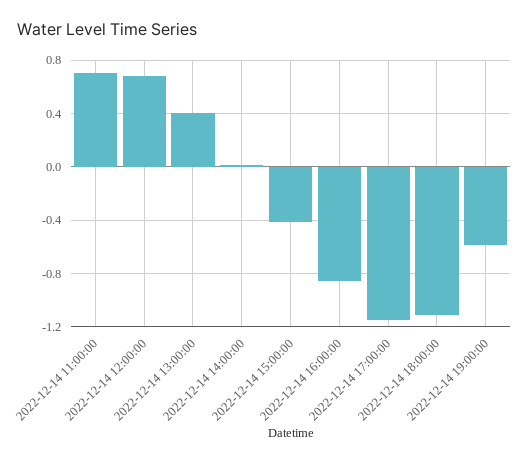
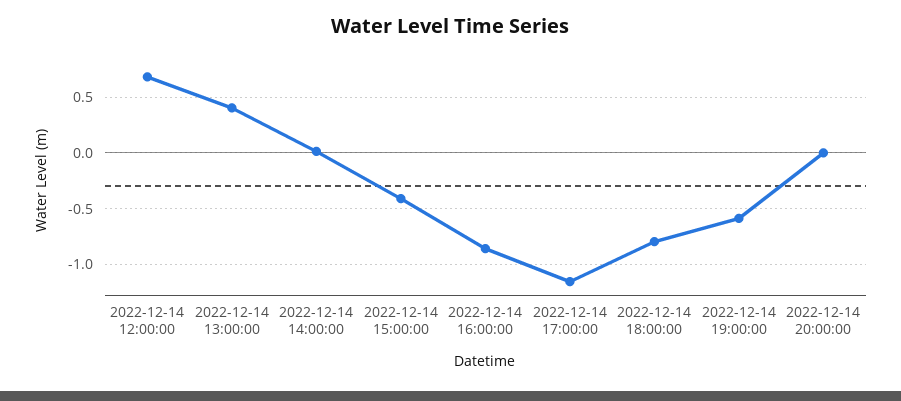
2022-12-14 11:00:00: 0.7 -> none
2022-12-14 18:00:00: -1.1 -> -0.8
2022-12-14 20:00:00: none -> 0

